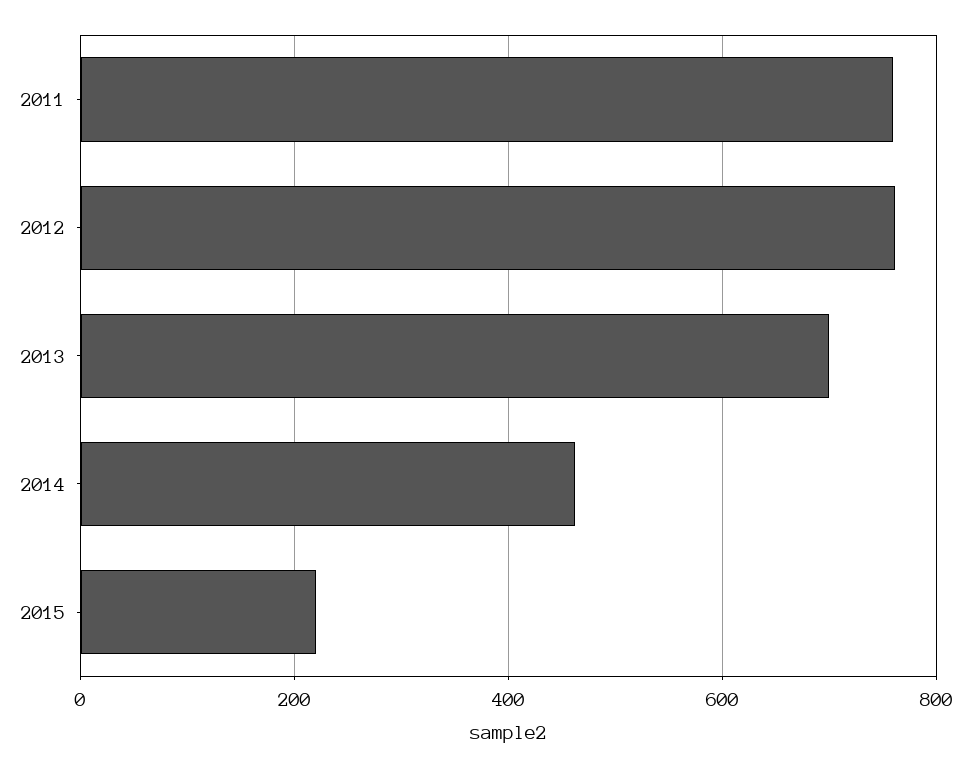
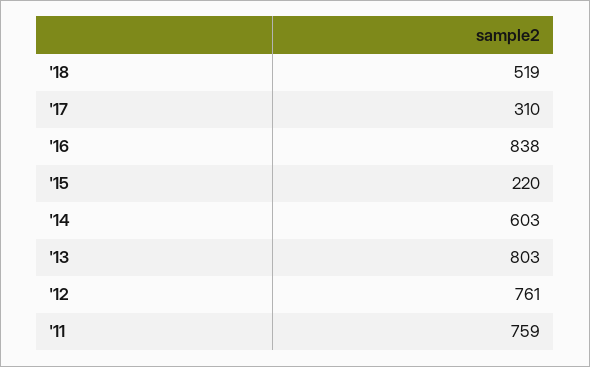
2013: 700 -> 803
2014: 460 -> 603
'18: none -> 519
'17: none -> 310
'16: none -> 838

